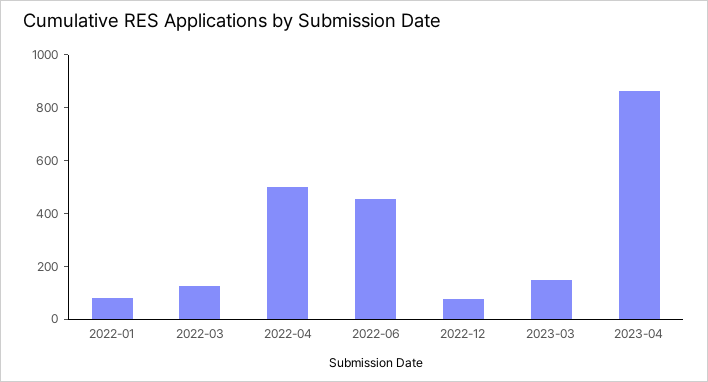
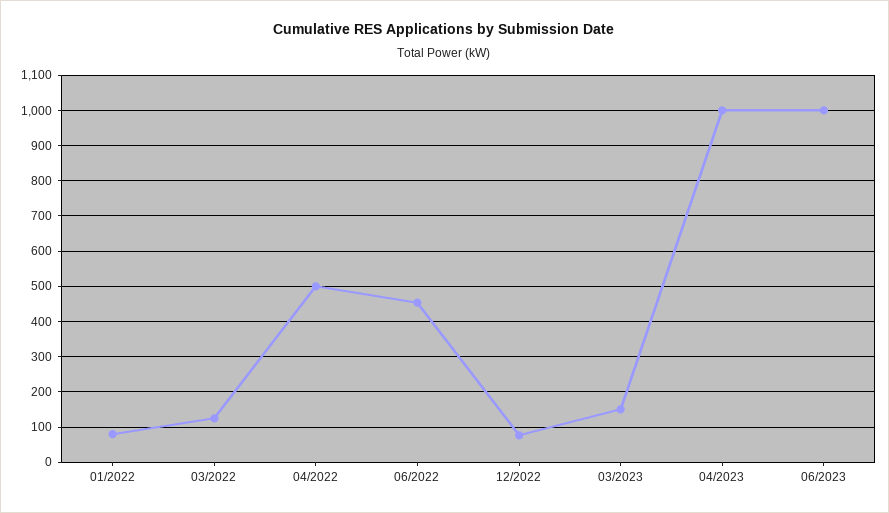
2023-04: 850 -> 1000
06/2023: none -> 1000

